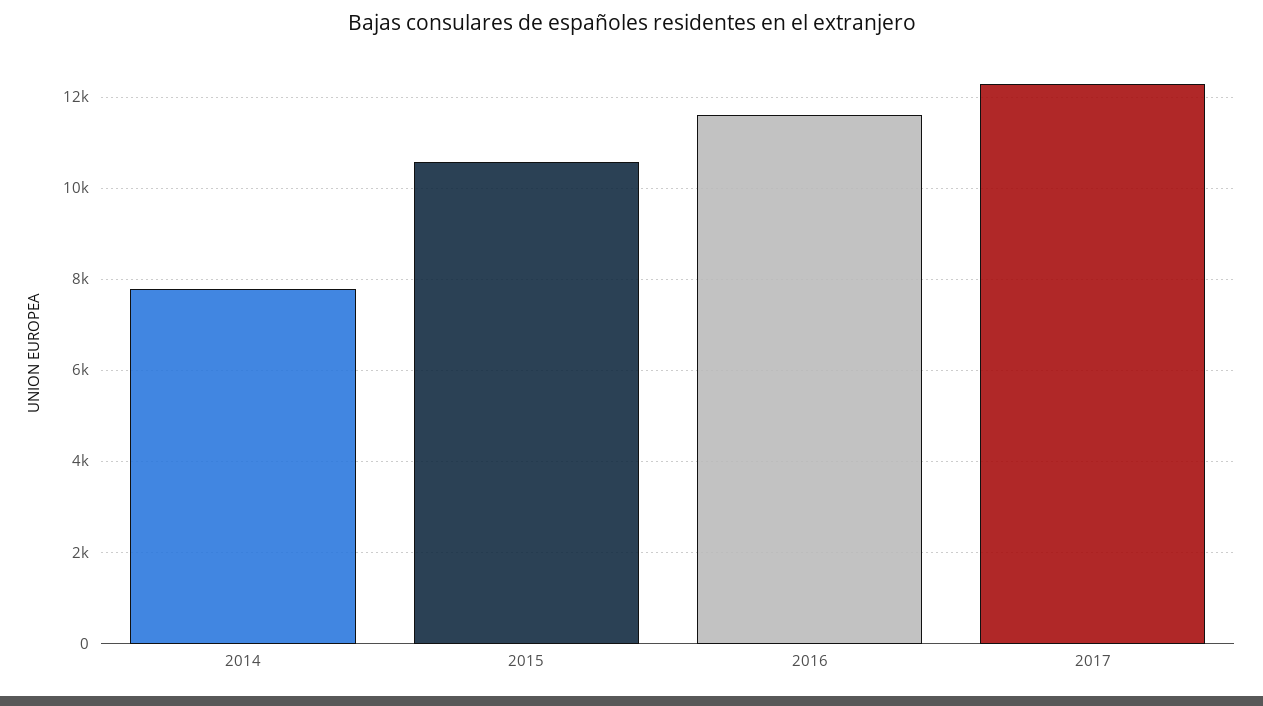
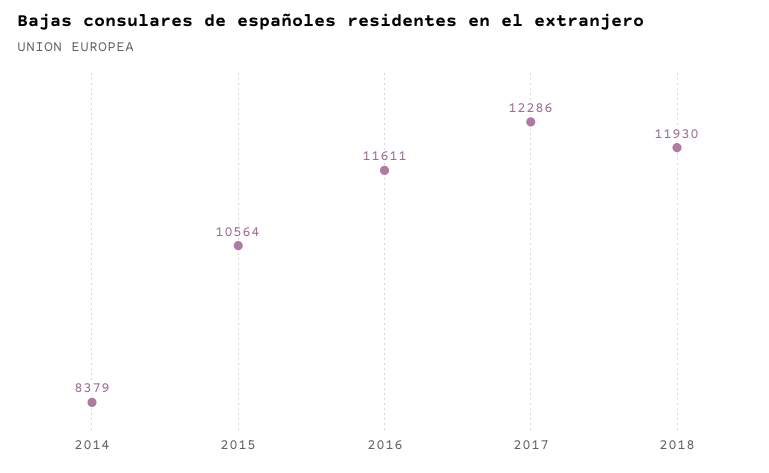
2014: 7800 -> 8379
2018: none -> 11930

